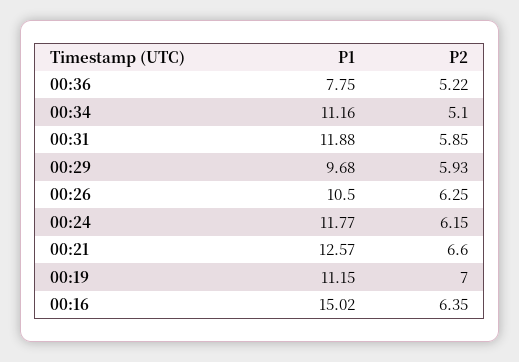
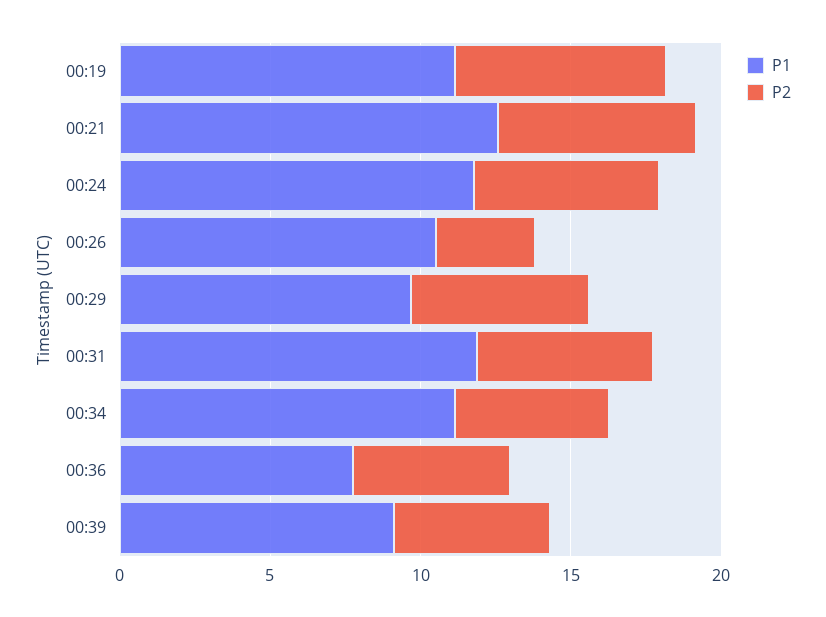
P2, 00:26: 6.25 -> 3
P1, 00:16: 15.02 -> none
P2, 00:16: 6.35 -> none
P1, 00:39: none -> 9
P2, 00:39: none -> 5

